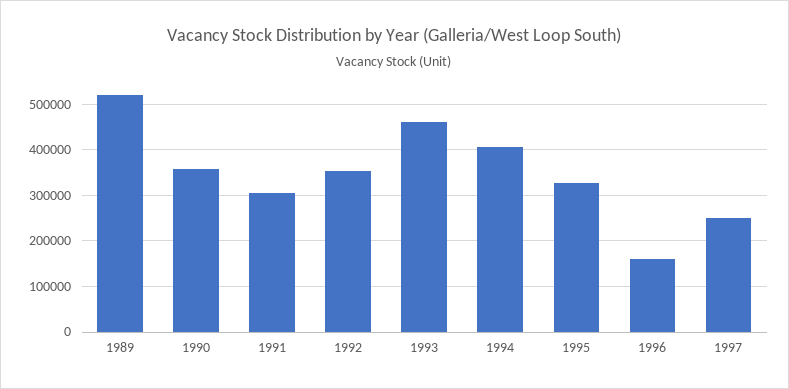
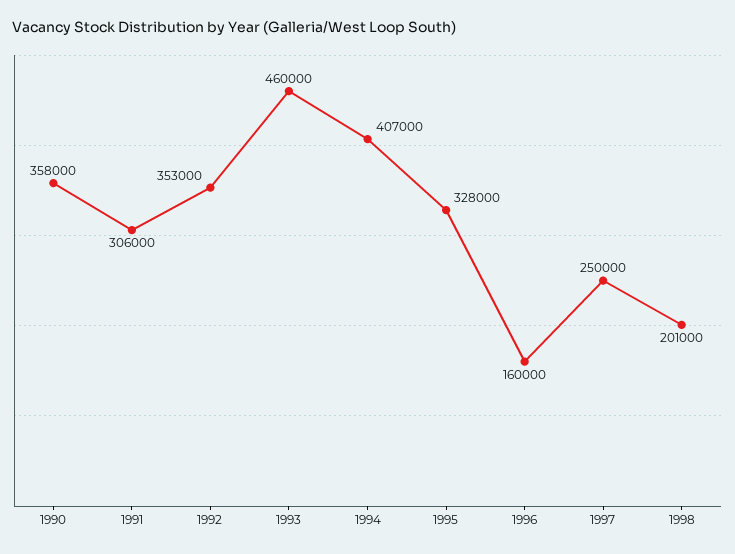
1989: 520000 -> none
1998: none -> 201000

